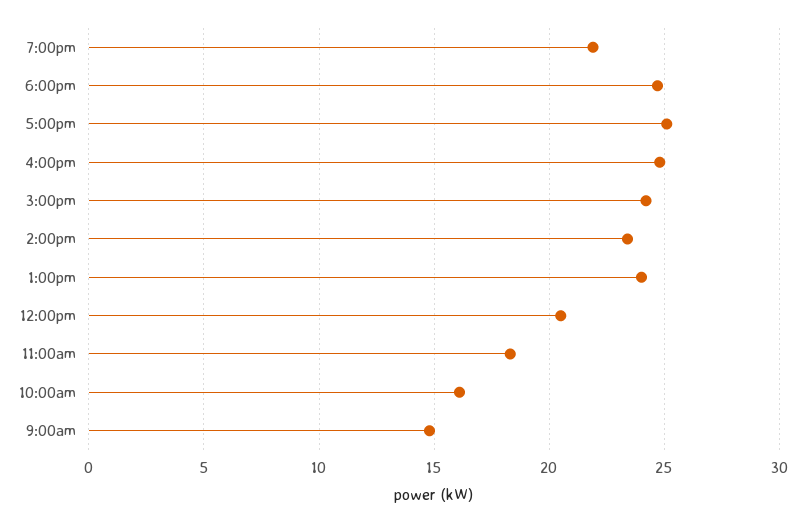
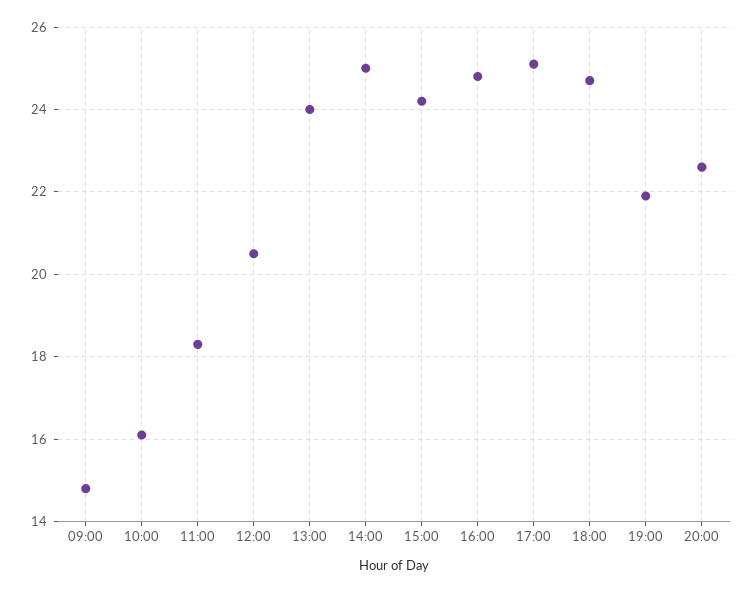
2:00pm: 23.5 -> 25
20:00: none -> 22.5

